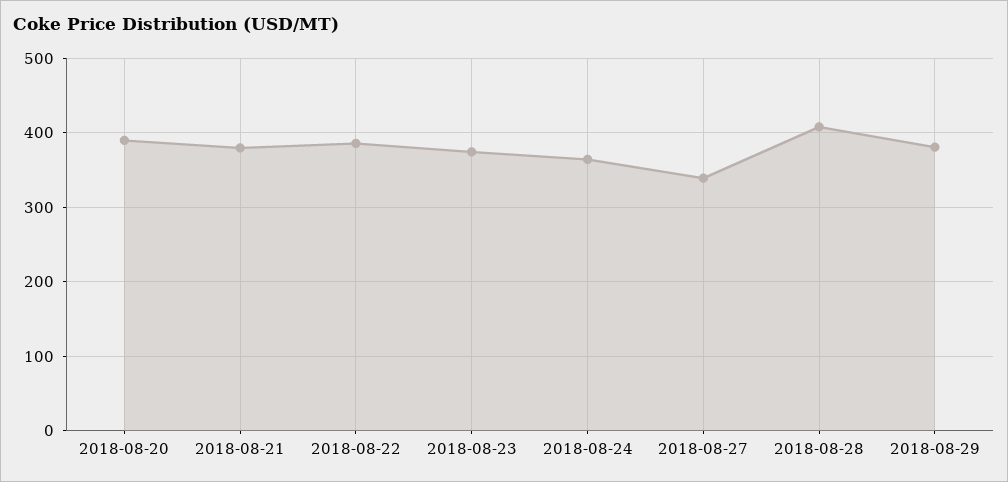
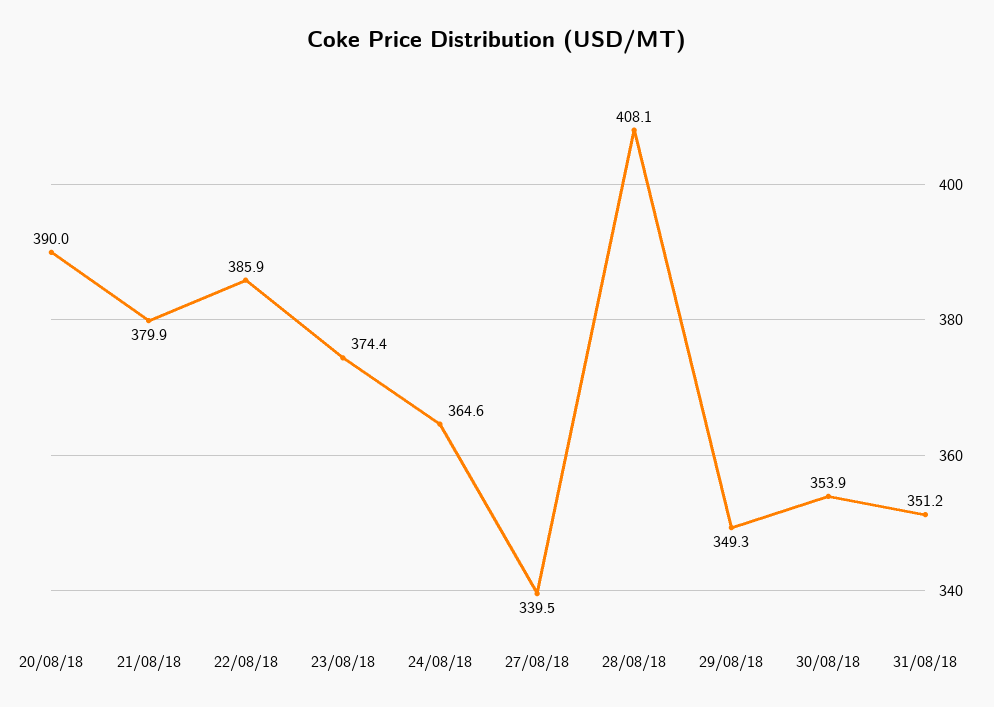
2018-08-29: 380 -> 349.3
30/08/18: none -> 353.9
31/08/18: none -> 351.2

